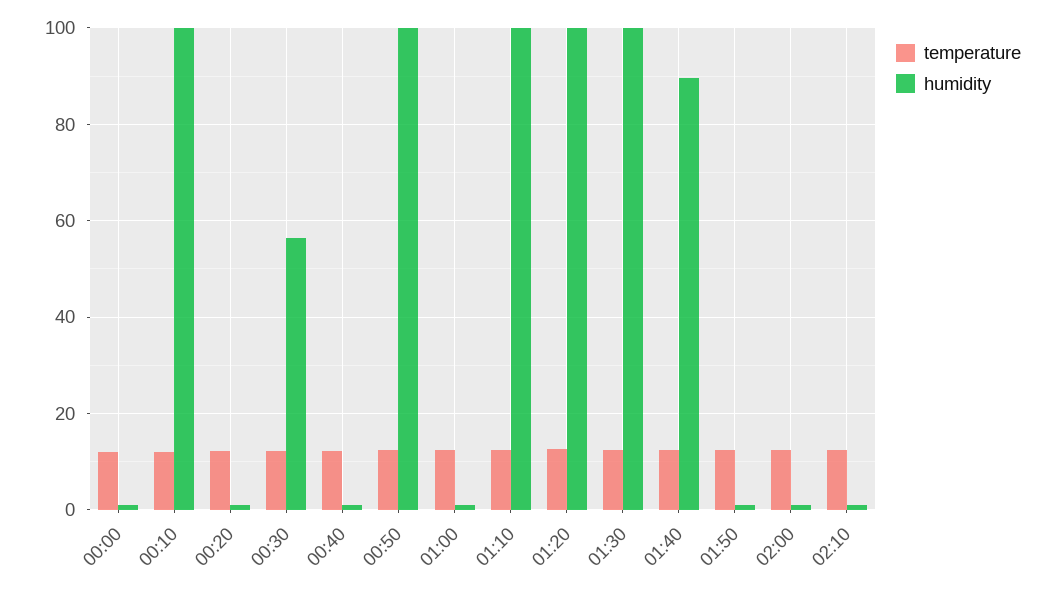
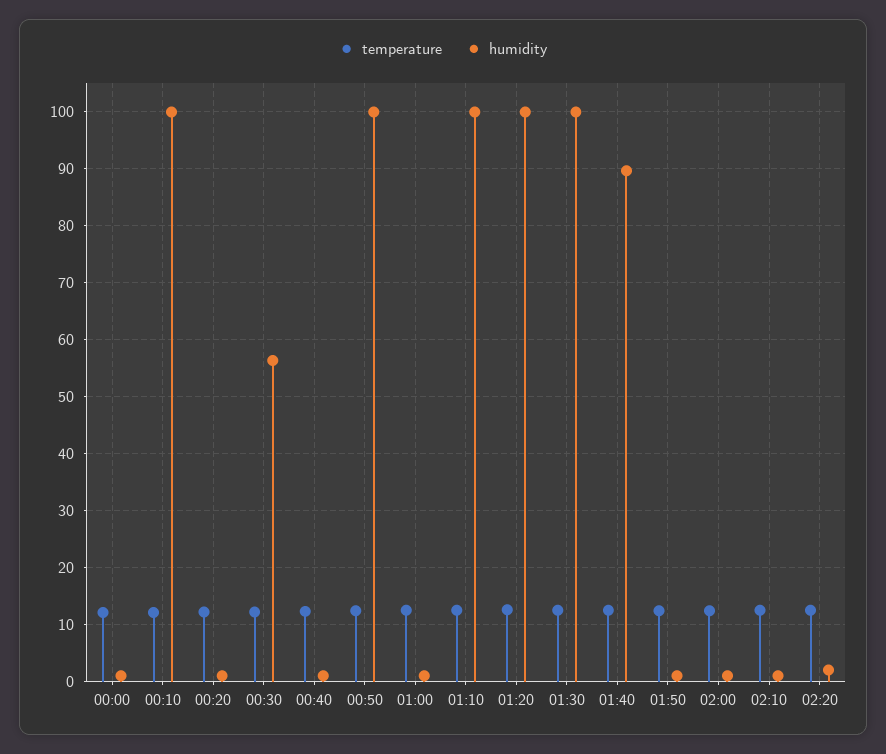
temperature, 02:20: none -> 12
humidity, 02:20: none -> 2

